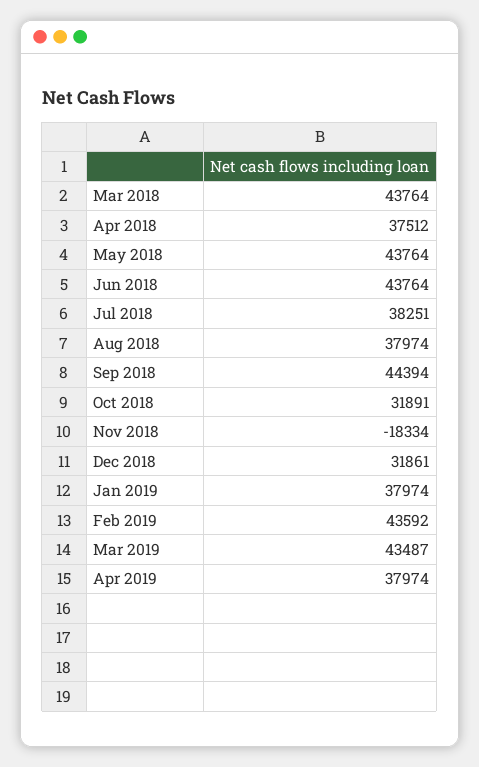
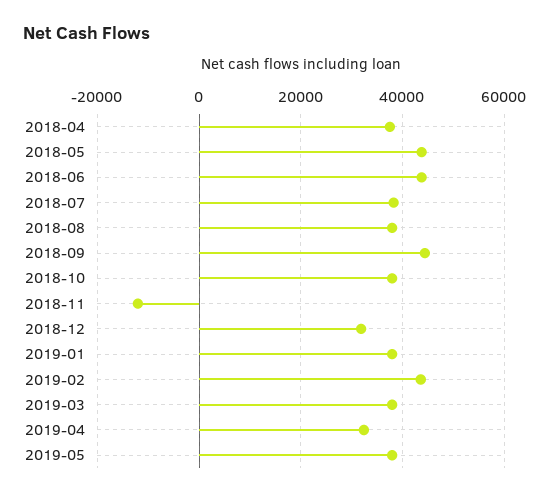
Mar 2018: 43764 -> none
Oct 2018: 31891 -> 38000
Nov 2018: -18334 -> -12000
Mar 2019: 43487 -> 38000
Apr 2019: 37974 -> 32000
2019-05: none -> 38000

